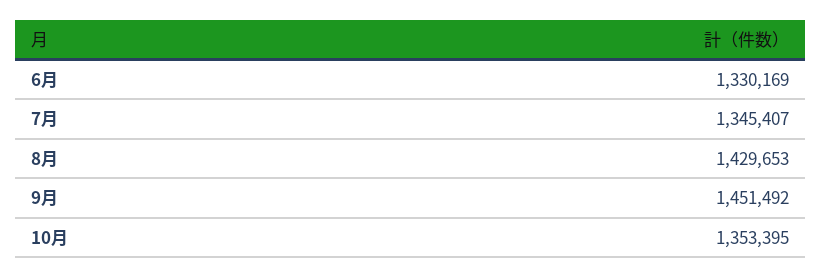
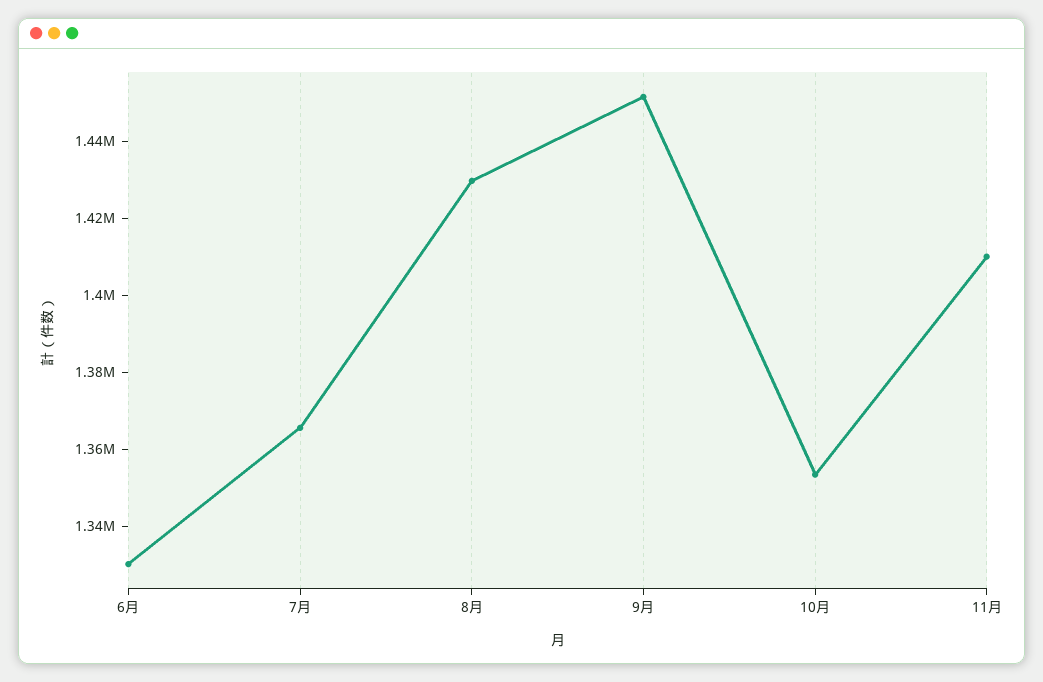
7月: 1345407 -> 1365000
11月: none -> 1410000

